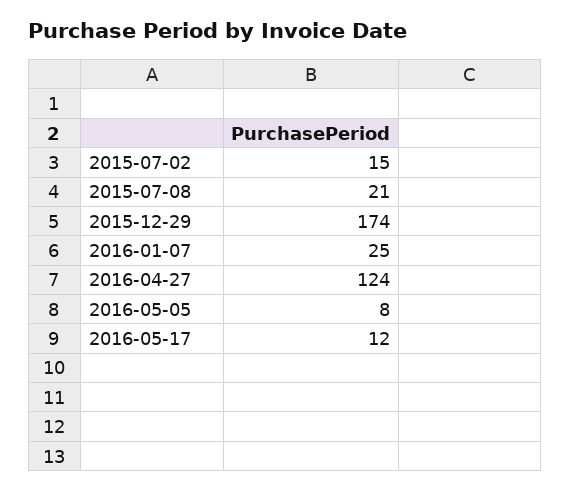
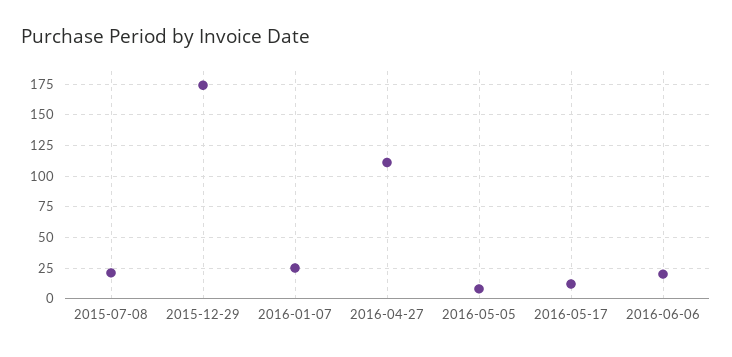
2015-07-02: 15 -> none
2016-04-27: 124 -> 110
2016-06-06: none -> 20

